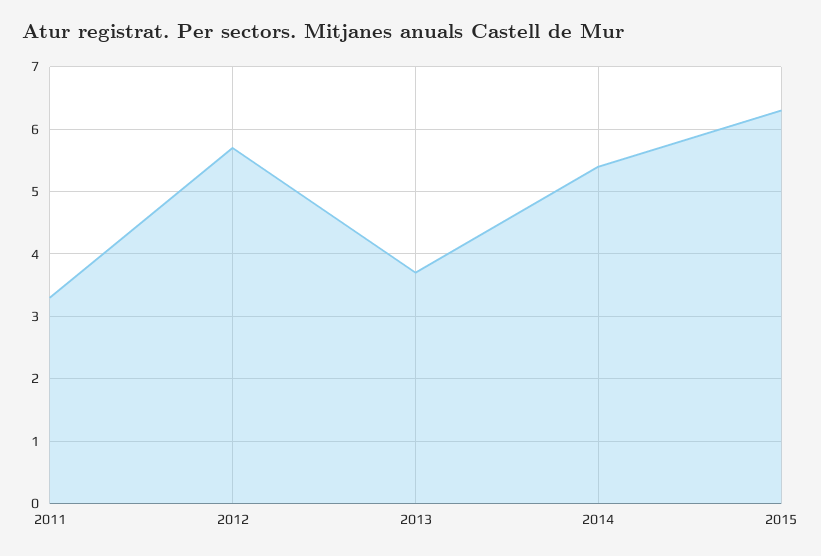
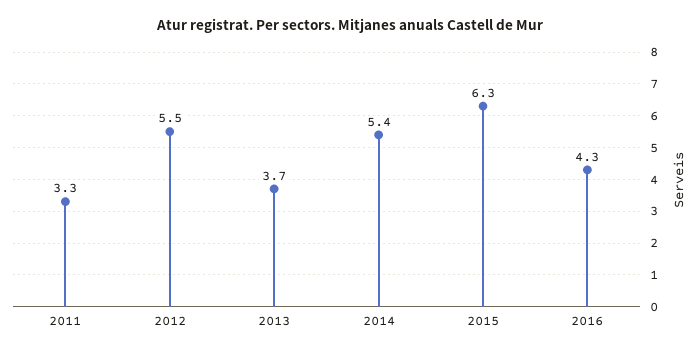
2012: 5.7 -> 5.5
2016: none -> 4.3

